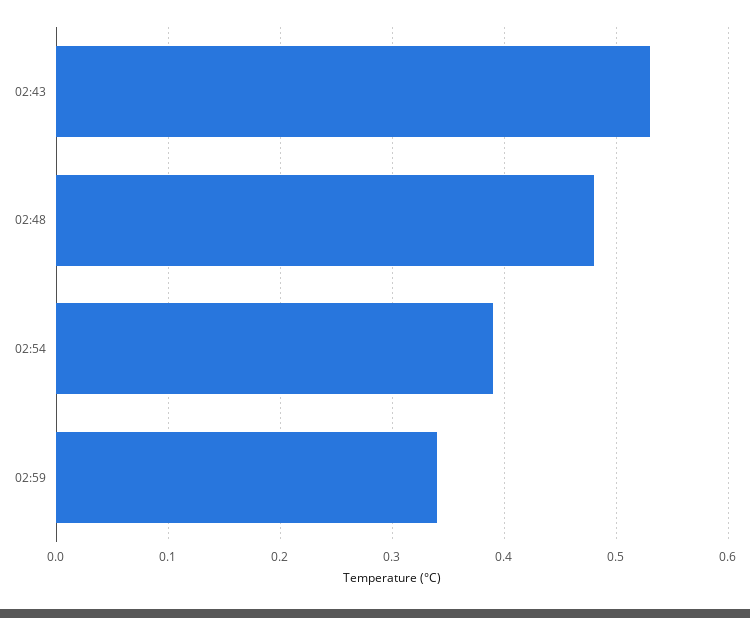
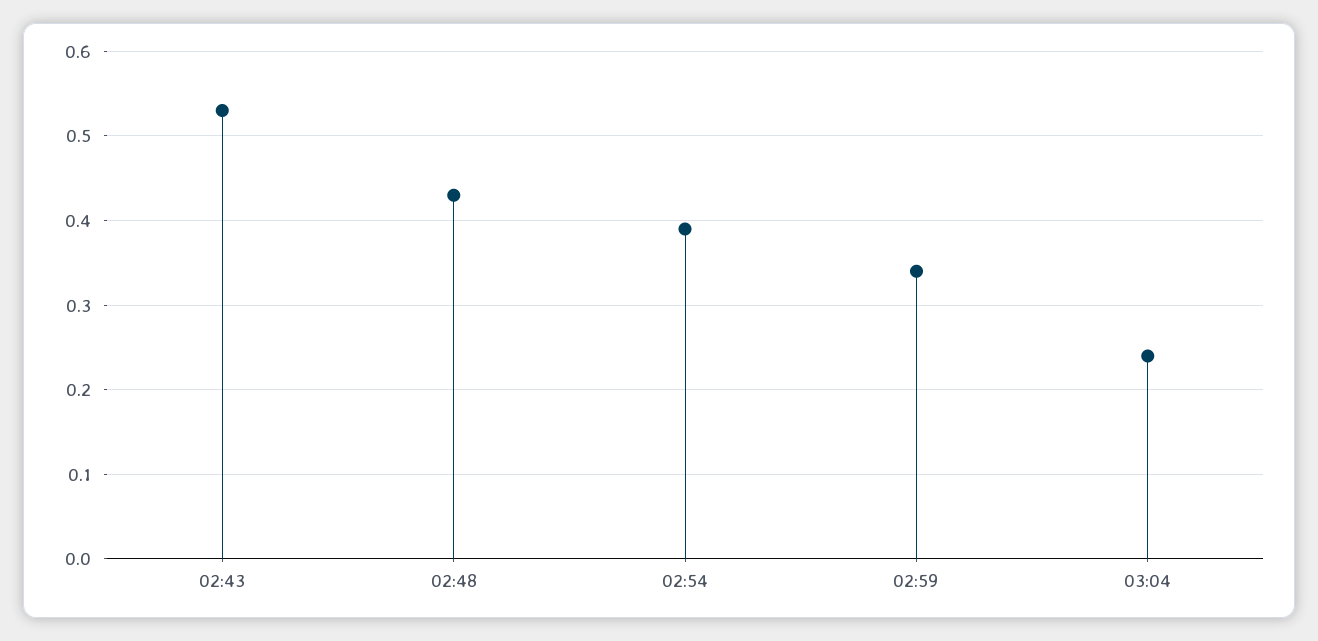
02:48: 0.48 -> 0.43
03:04: none -> 0.24

